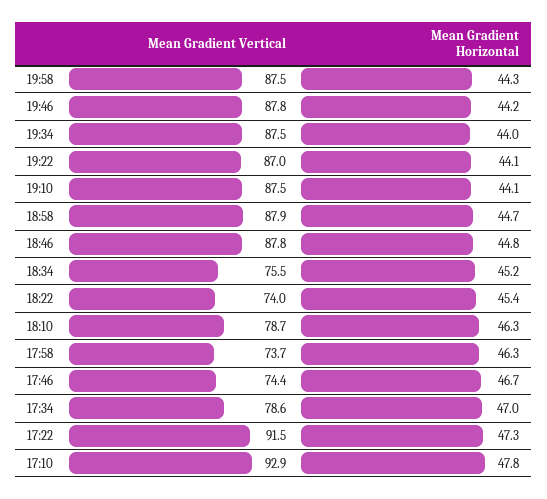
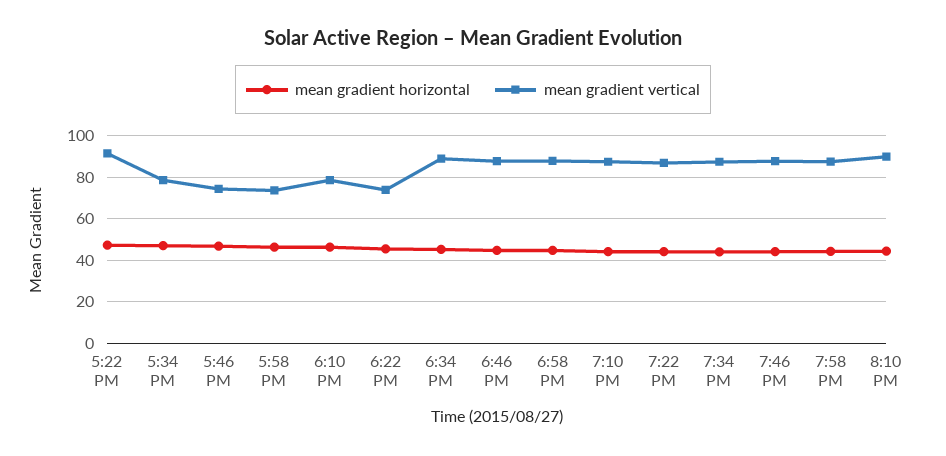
Mean Gradient Vertical, 18:34: 75.5 -> 90
Mean Gradient Vertical, 17:10: 92.9 -> none
Mean Gradient Horizontal, 17:10: 47.8 -> none
Mean Gradient Horizontal, 8:10 PM: none -> 45
Mean Gradient Vertical, 8:10 PM: none -> 90

